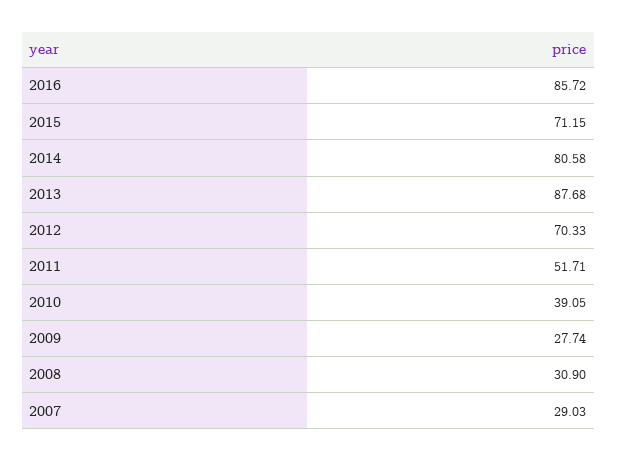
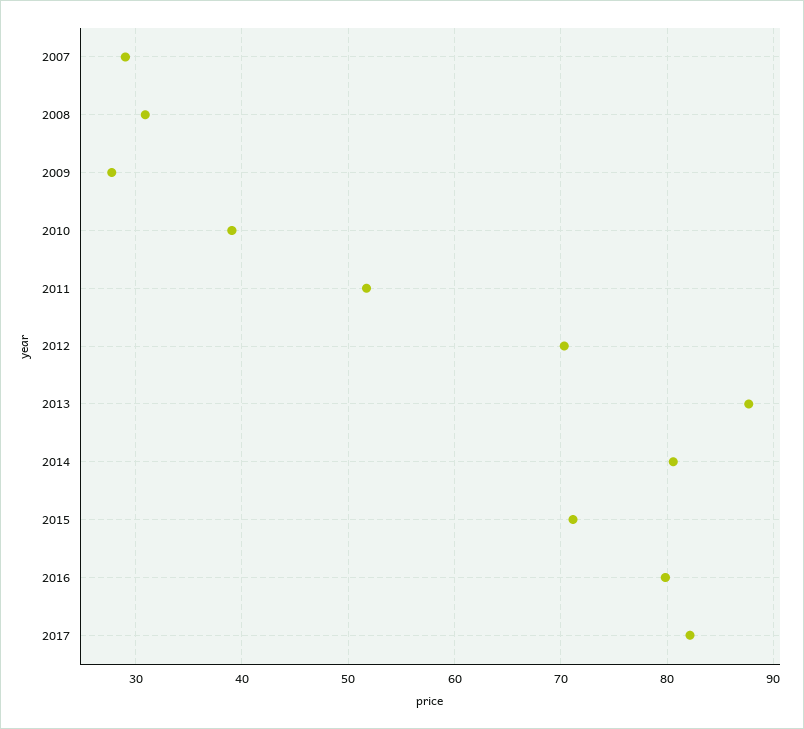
2016: 85.72 -> 80
2017: none -> 82

